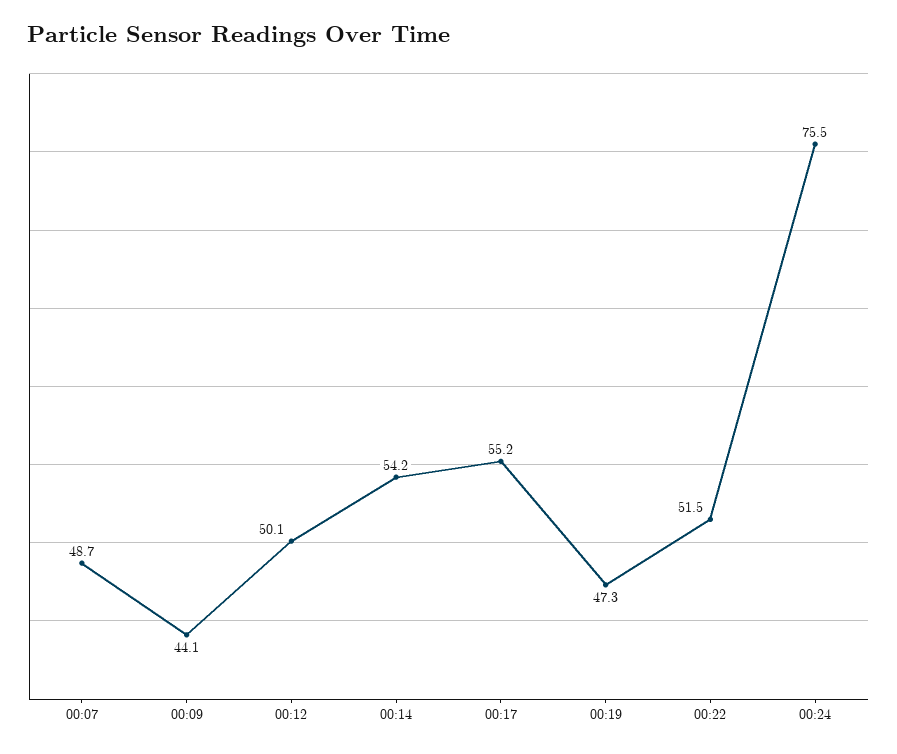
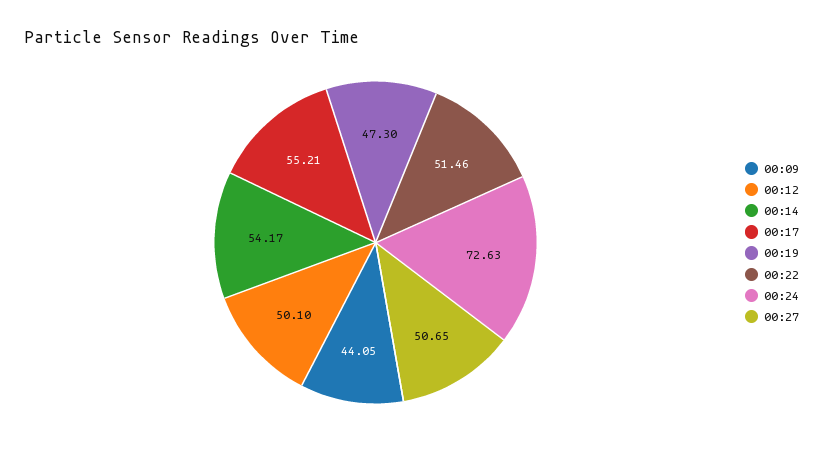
00:07: 48.7 -> none
00:24: 75.5 -> 72.63
00:27: none -> 50.65

